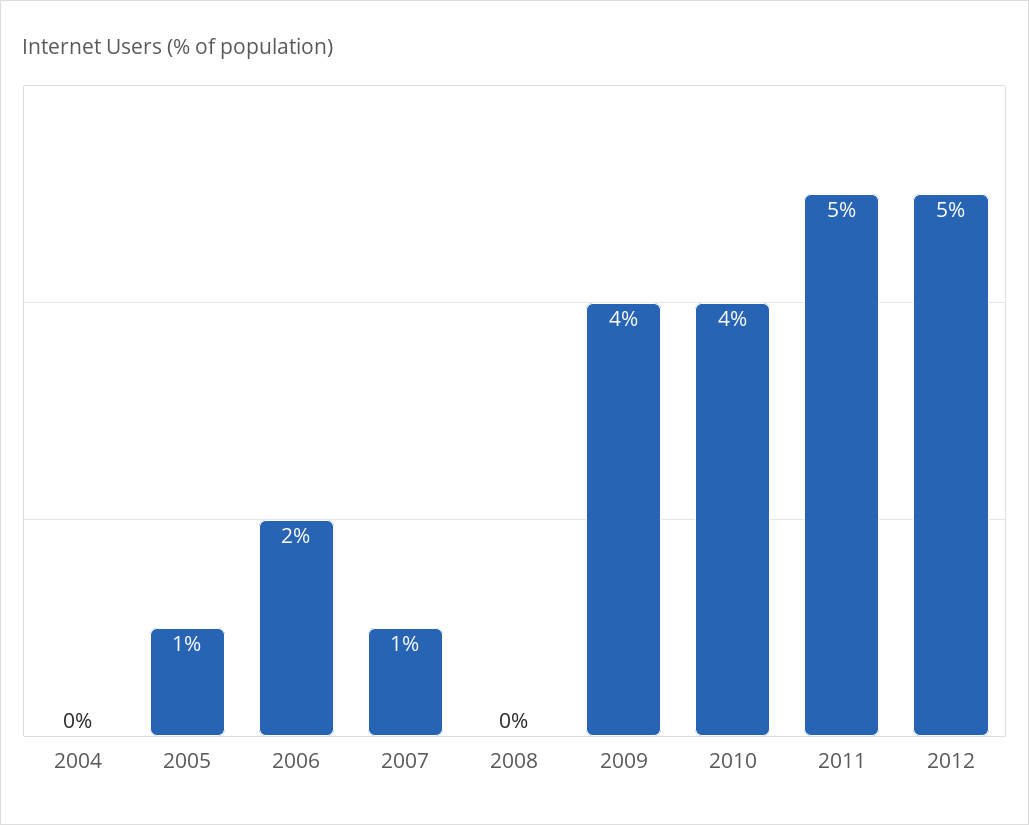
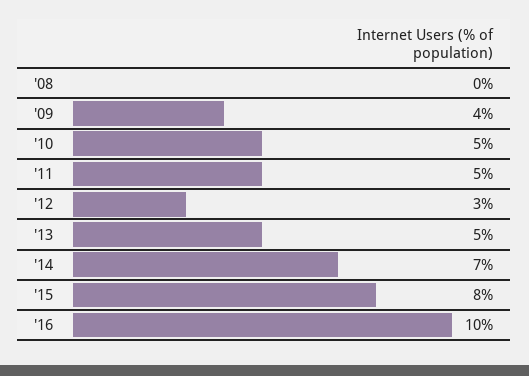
2004: 0 -> none
2005: 1 -> none
2006: 2 -> none
2007: 1 -> none
2010: 4 -> 5
2012: 5 -> 3
'13: none -> 5
'14: none -> 7
'15: none -> 8
'16: none -> 10

